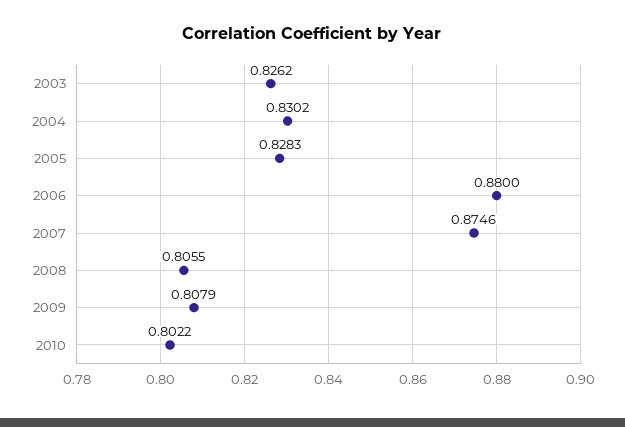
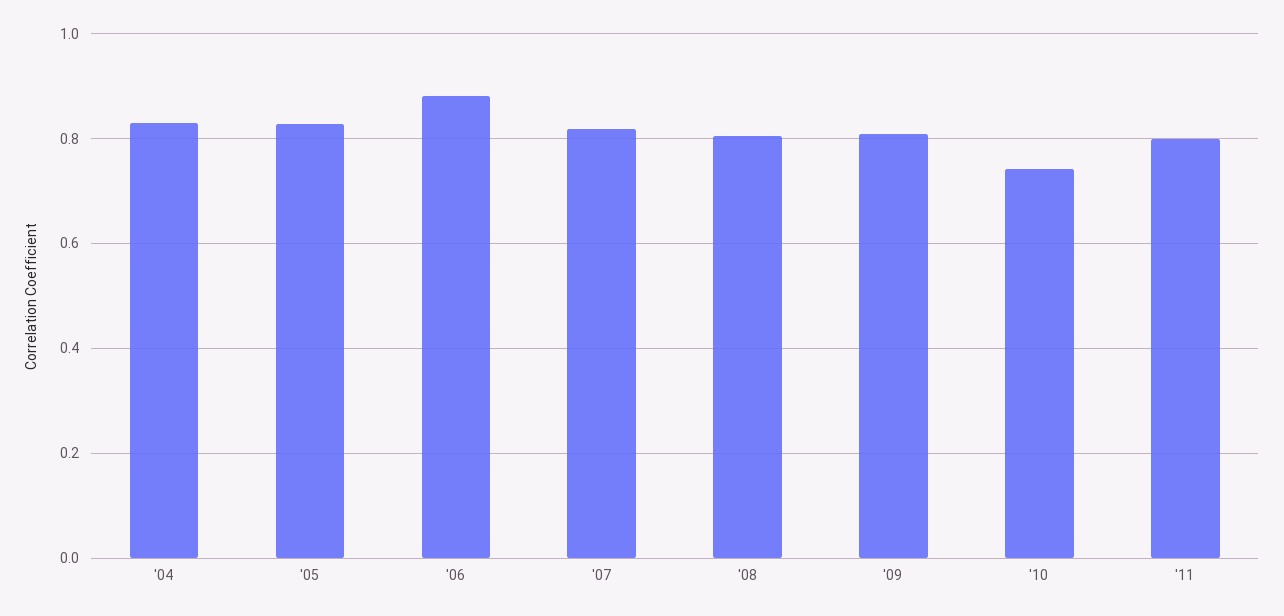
2003: 0.8262 -> none
2007: 0.8746 -> 0.82
2010: 0.8022 -> 0.74
'11: none -> 0.8

